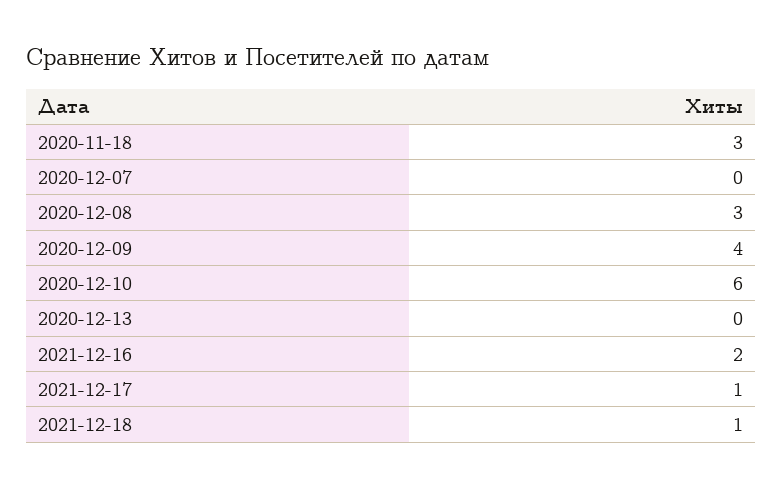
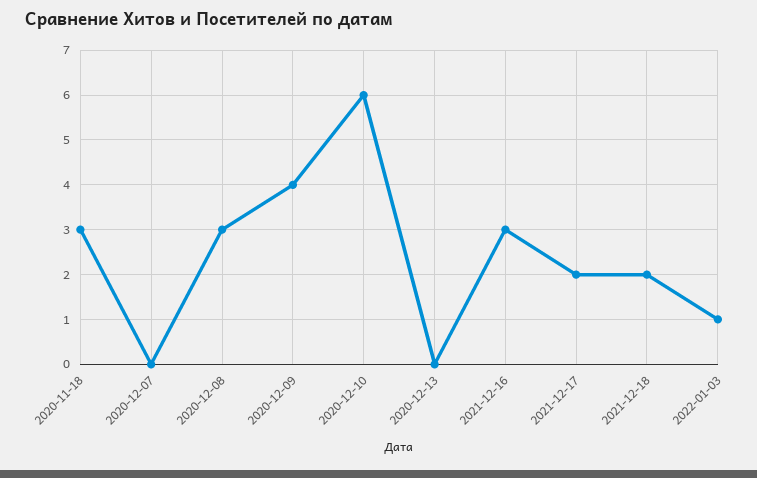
2021-12-16: 2 -> 3
2021-12-17: 1 -> 2
2021-12-18: 1 -> 2
2022-01-03: none -> 1

